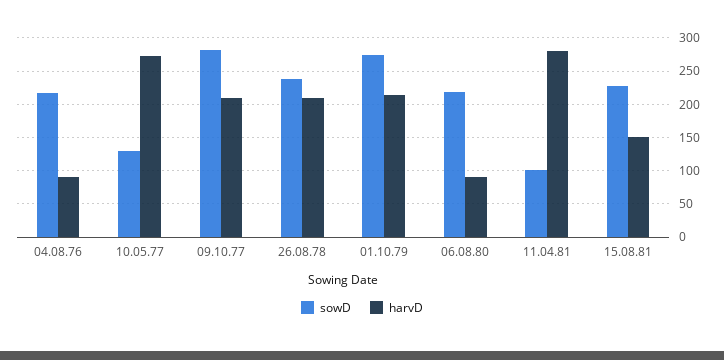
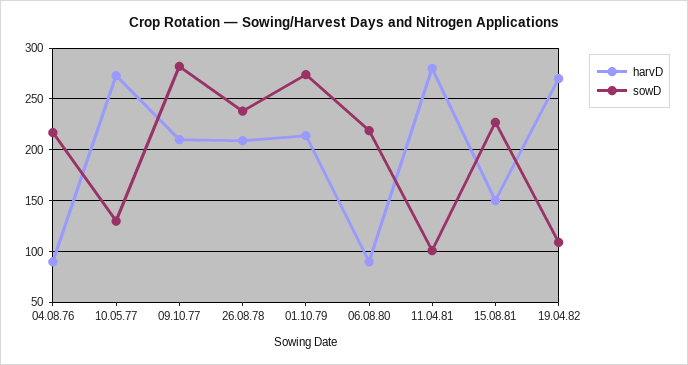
harvD, 19.04.82: none -> 270
sowD, 19.04.82: none -> 110

